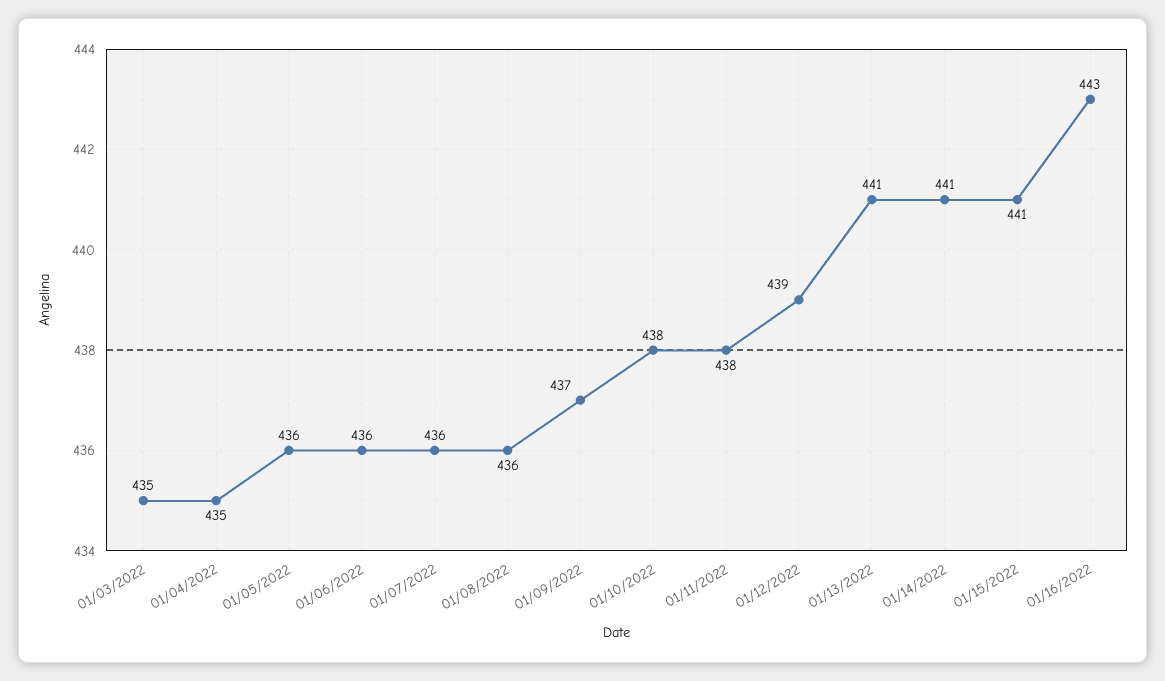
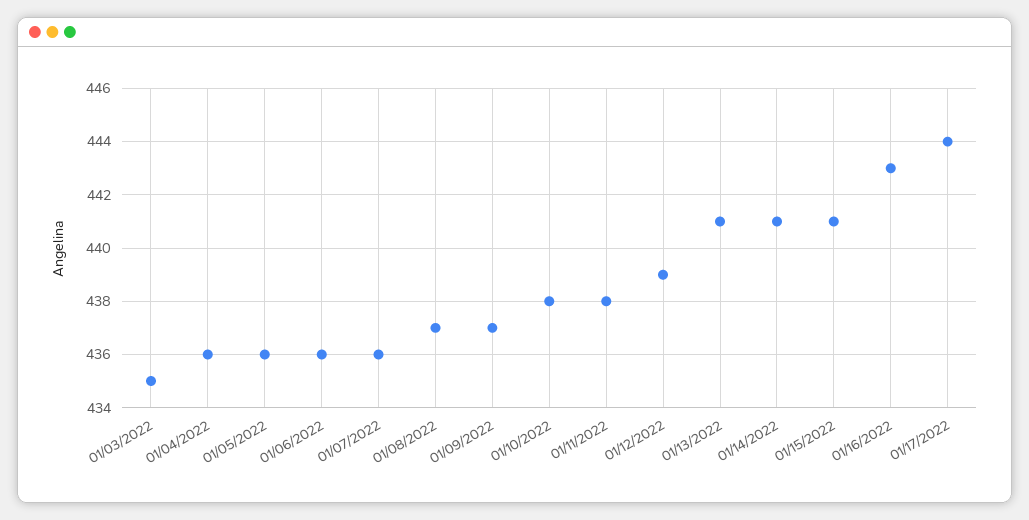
01/04/2022: 435 -> 436
01/08/2022: 436 -> 437
01/17/2022: none -> 444

